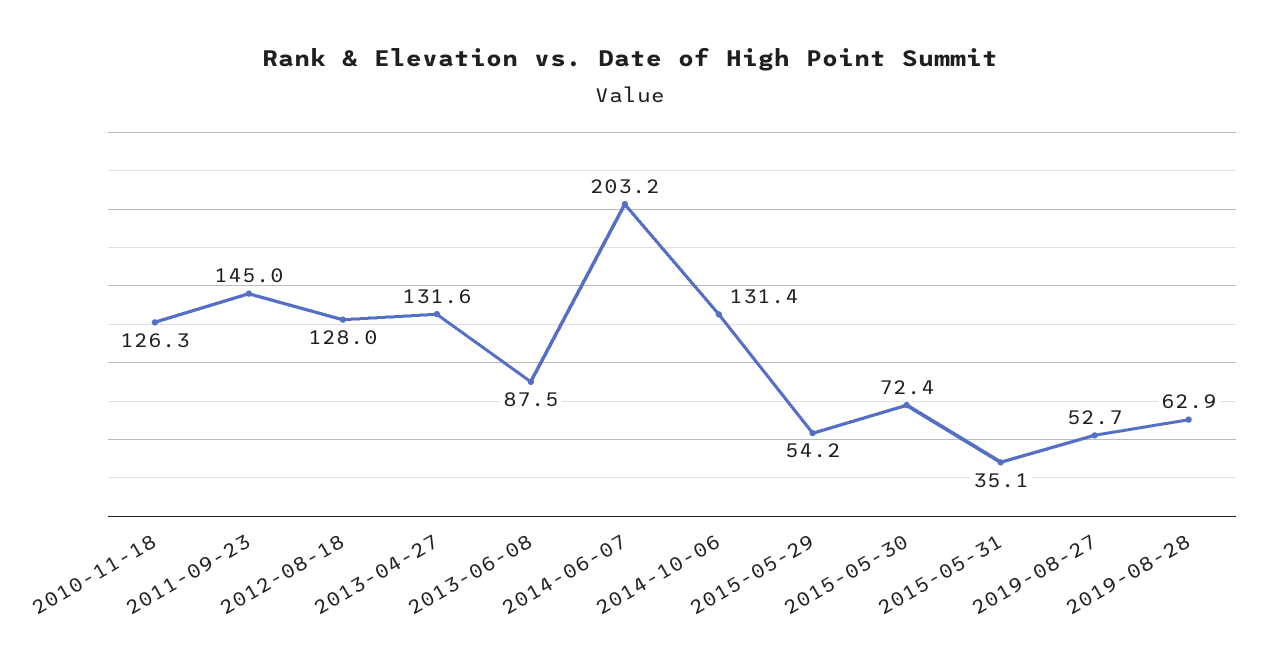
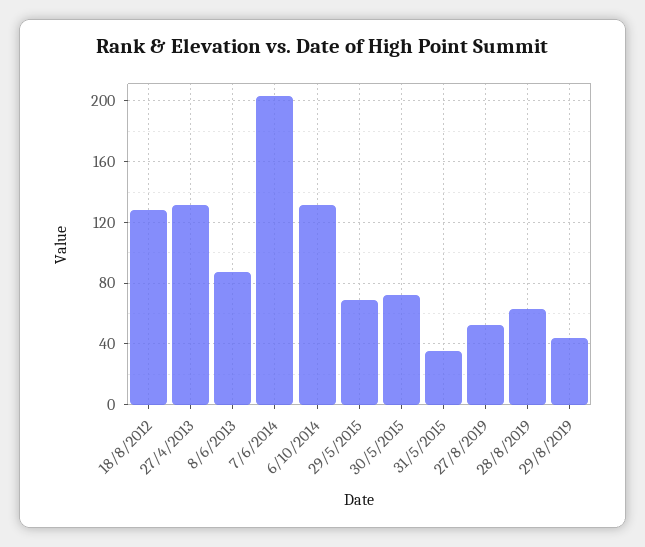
2010-11-18: 126.3 -> none
2011-09-23: 145 -> none
2015-05-29: 54.2 -> 70
29/8/2019: none -> 45

